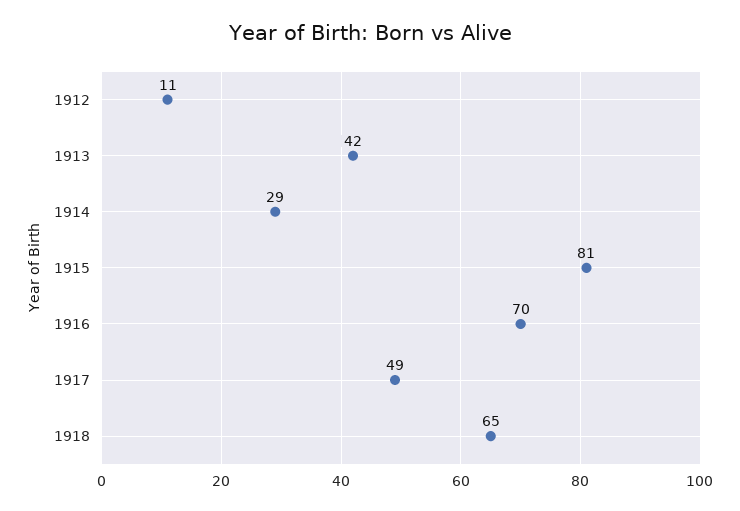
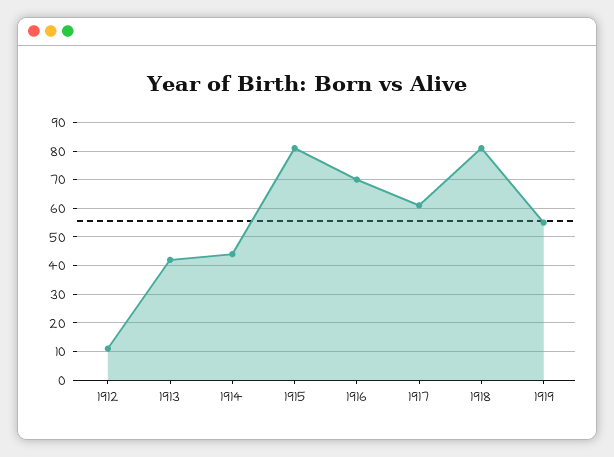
1914: 29 -> 45
1917: 49 -> 60
1918: 65 -> 80
1919: none -> 55

